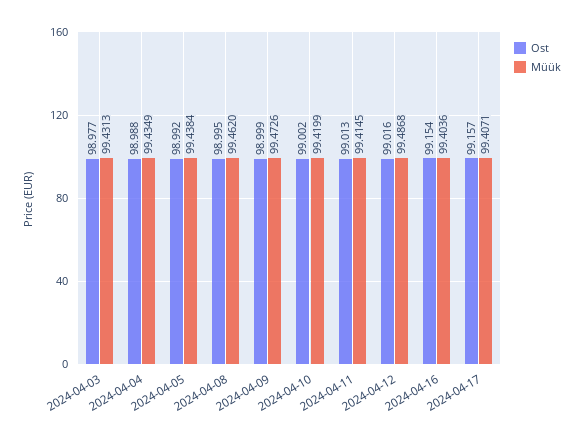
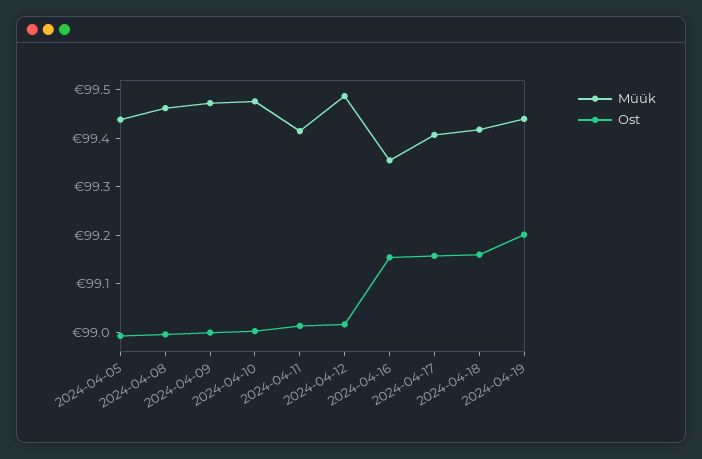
Ost, 2024-04-03: 98.977 -> none
Müük, 2024-04-03: 99.4313 -> none
Ost, 2024-04-04: 98.988 -> none
Müük, 2024-04-04: 99.4349 -> none
Müük, 2024-04-10: 99.4199 -> 99.48
Müük, 2024-04-16: 99.4036 -> 99.36
Müük, 2024-04-18: none -> 99.42
Ost, 2024-04-18: none -> 99.16
Müük, 2024-04-19: none -> 99.44
Ost, 2024-04-19: none -> 99.2

